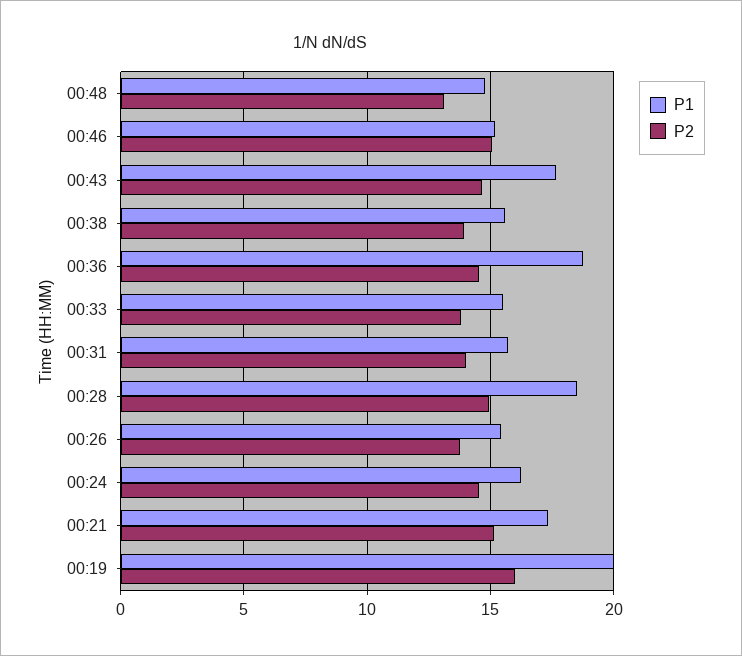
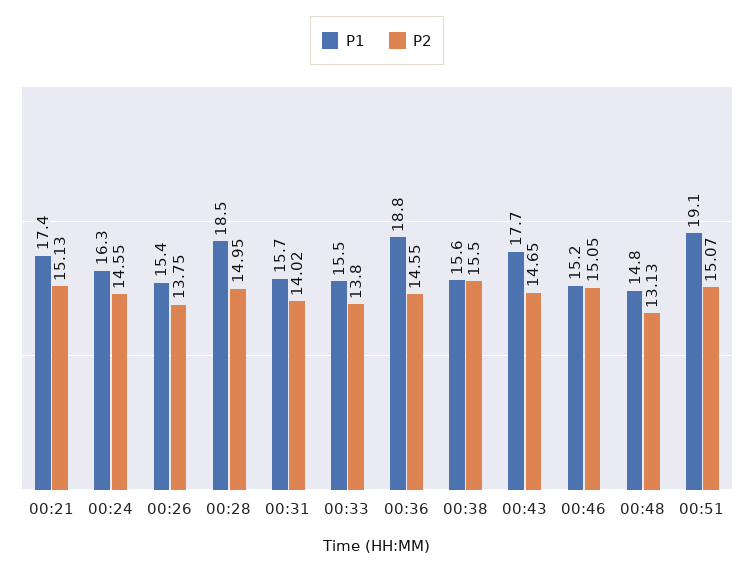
P2, 00:38: 14 -> 15.5
P1, 00:19: 20 -> none
P2, 00:19: 16 -> none
P1, 00:51: none -> 19.1
P2, 00:51: none -> 15.07

